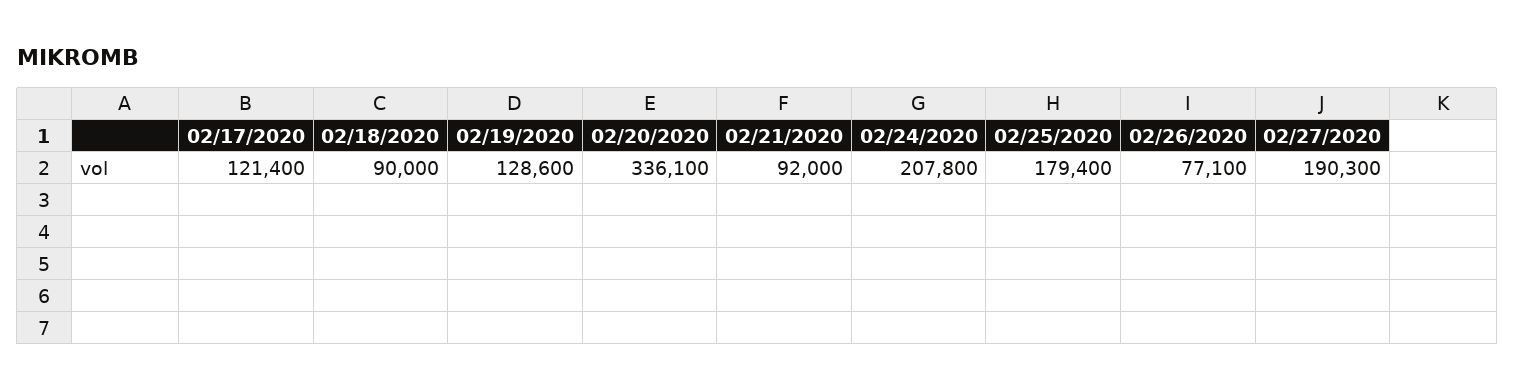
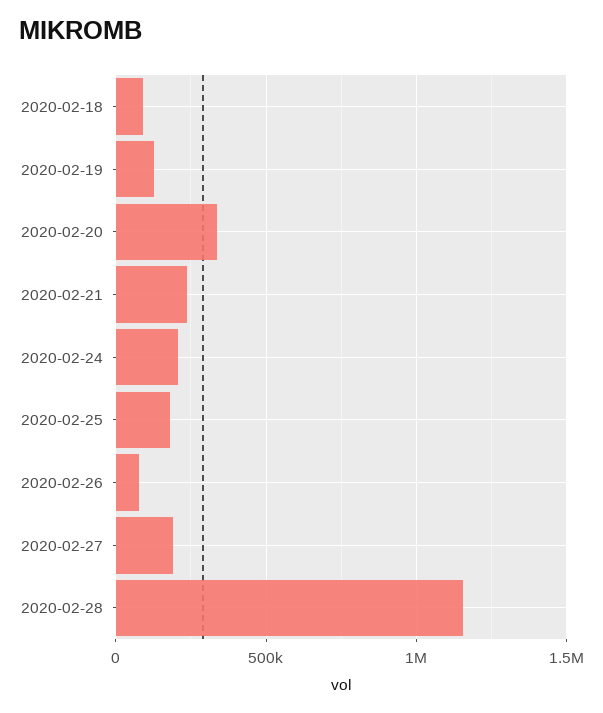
02/17/2020: 121400 -> none
02/21/2020: 92000 -> 250000
2020-02-28: none -> 1150000

